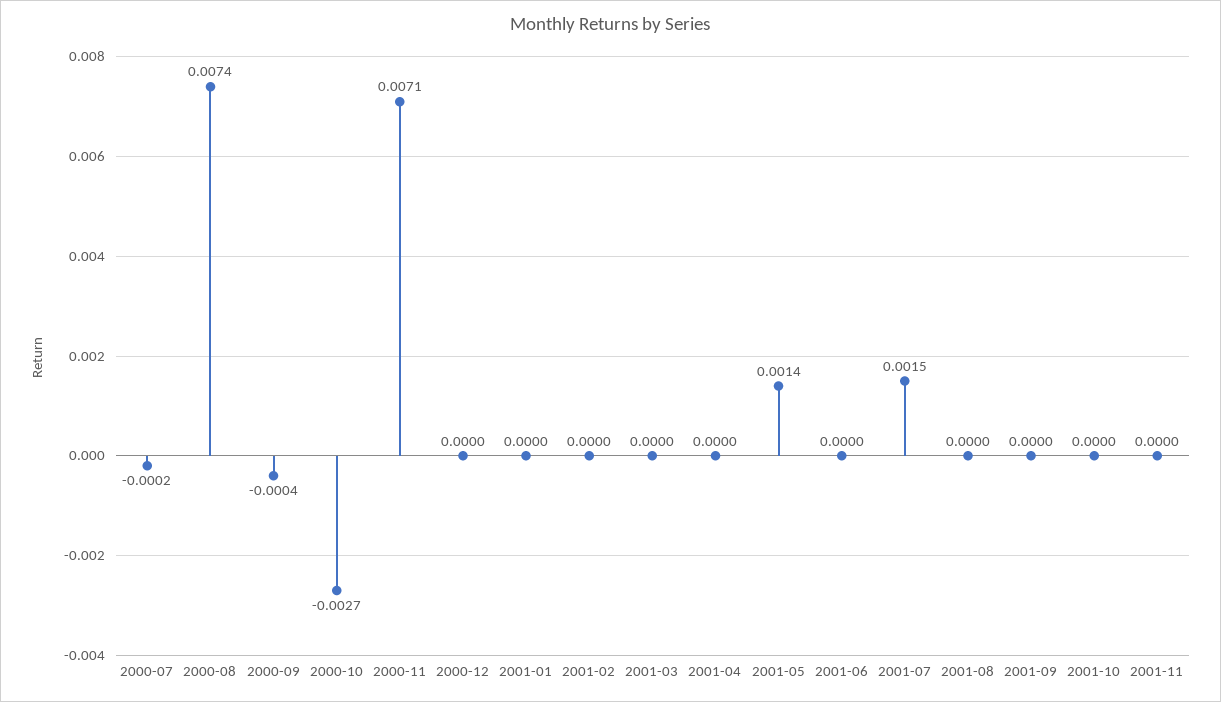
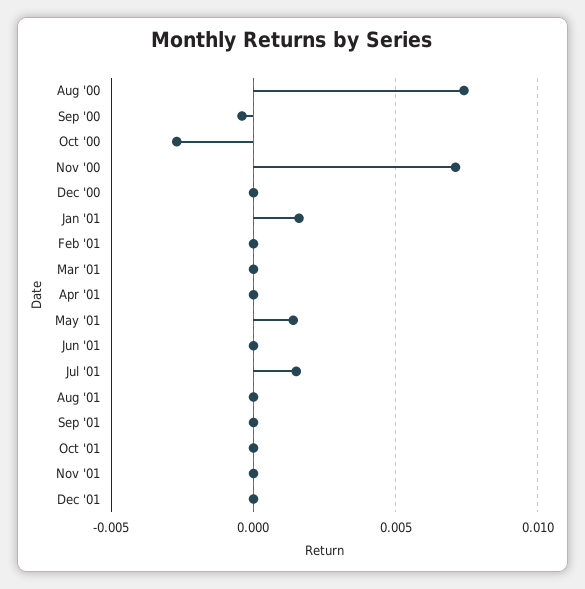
2000-07: -0.0002 -> none
2001-01: 0 -> 0.0015
Dec '01: none -> 0

